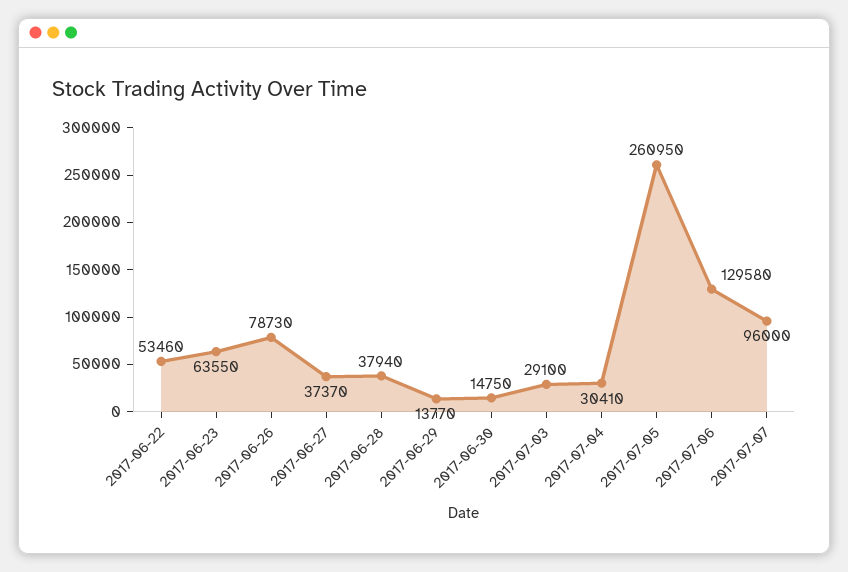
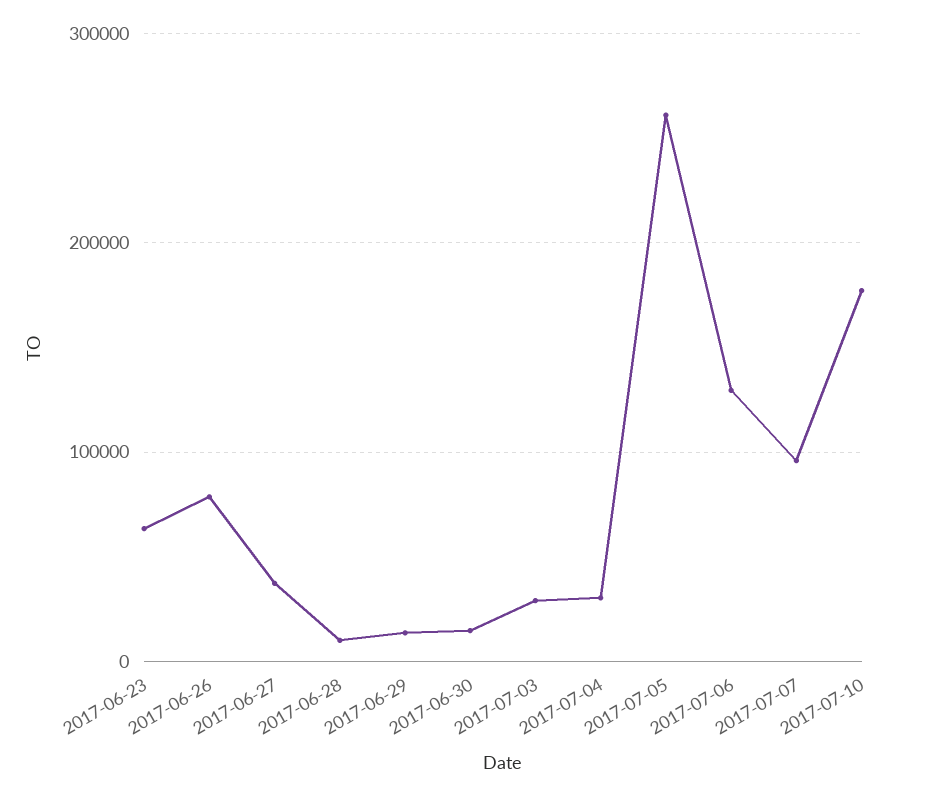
2017-06-22: 53460 -> none
2017-06-28: 37940 -> 10000
2017-07-10: none -> 180000

